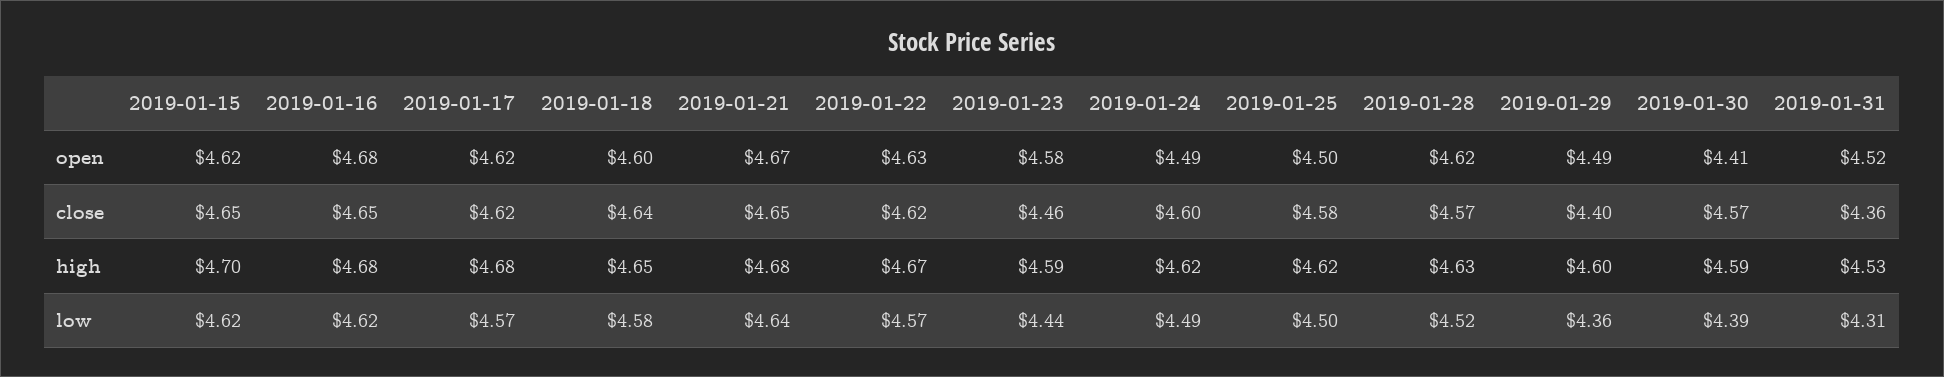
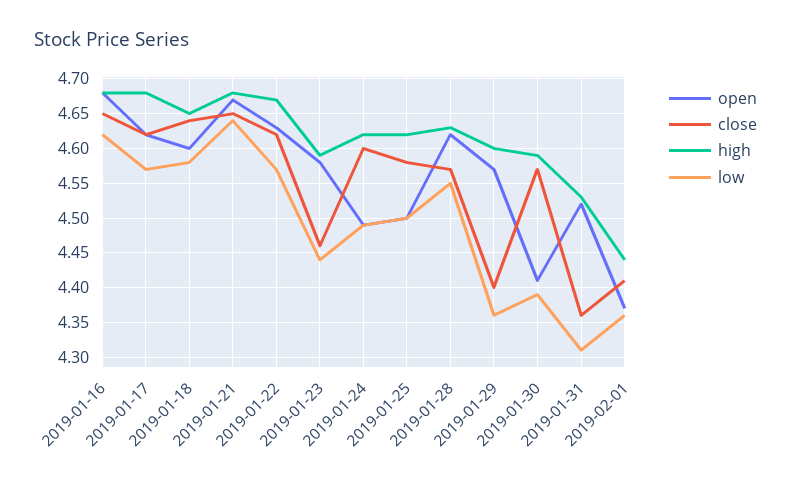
open, 2019-01-15: 4.62 -> none
open, 2019-01-29: 4.49 -> 4.57
close, 2019-01-15: 4.65 -> none
high, 2019-01-15: 4.7 -> none
low, 2019-01-15: 4.62 -> none
low, 2019-01-28: 4.52 -> 4.55
open, 2019-02-01: none -> 4.37
close, 2019-02-01: none -> 4.41
high, 2019-02-01: none -> 4.44
low, 2019-02-01: none -> 4.36

